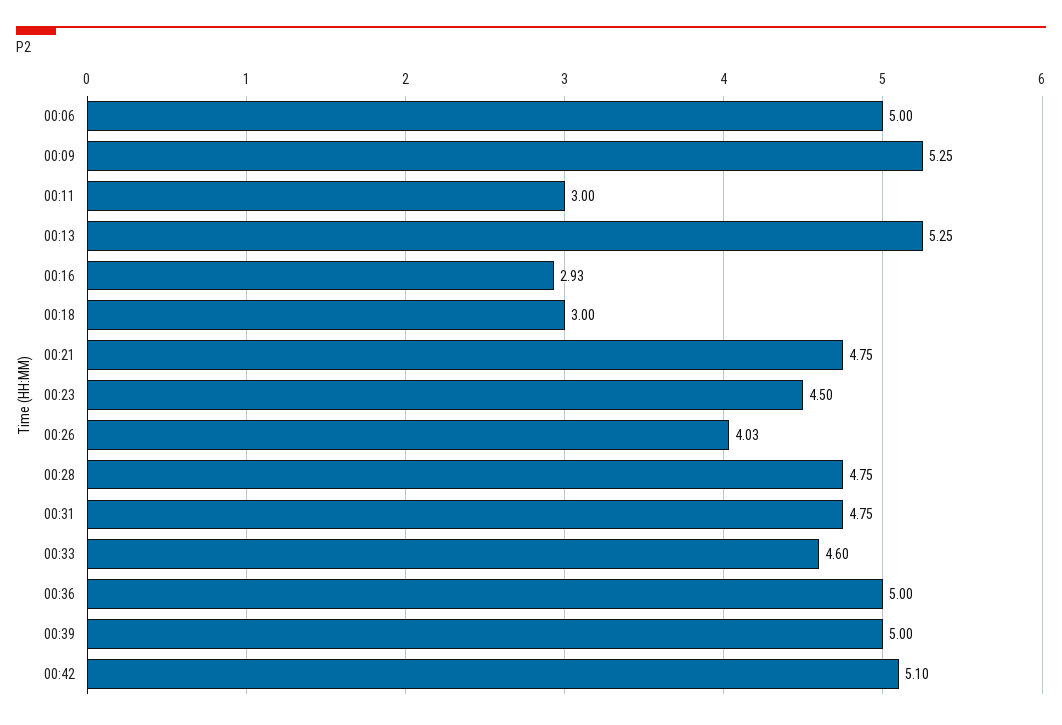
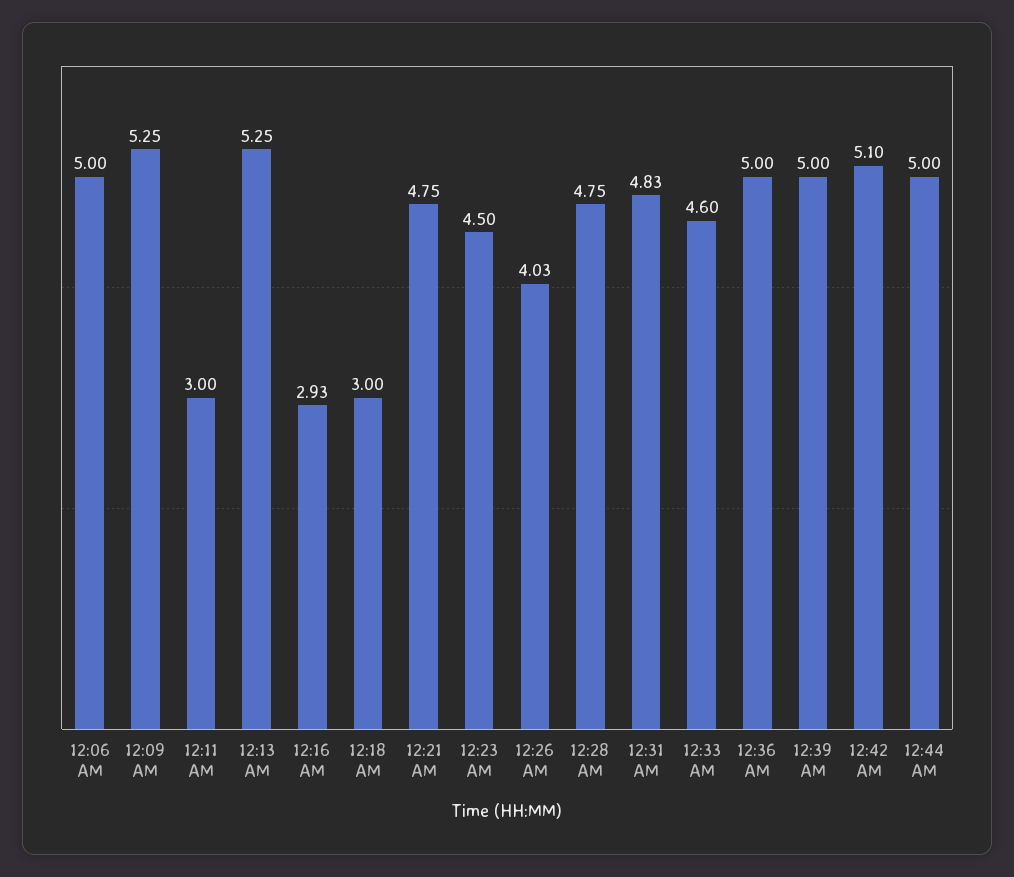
00:31: 4.75 -> 4.83
12:44 AM: none -> 5

